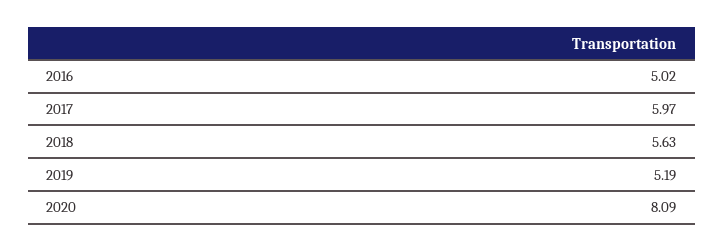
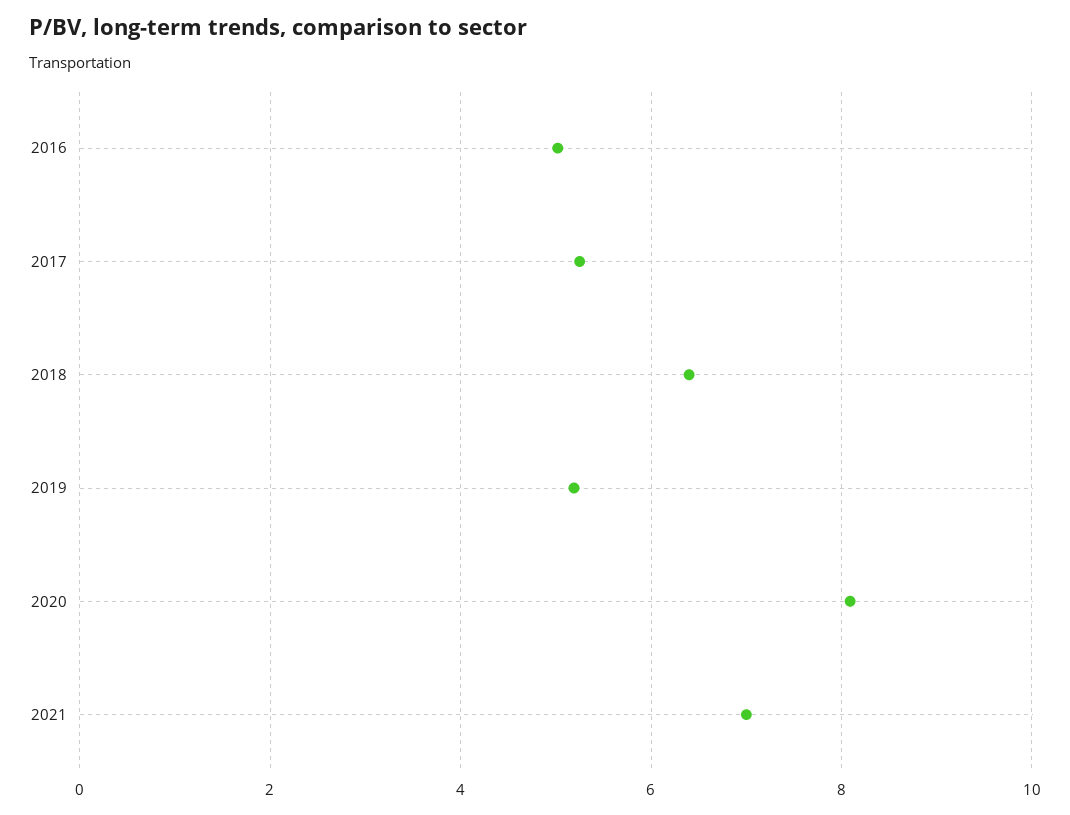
2017: 5.97 -> 5.2
2018: 5.63 -> 6.4
2021: none -> 7

